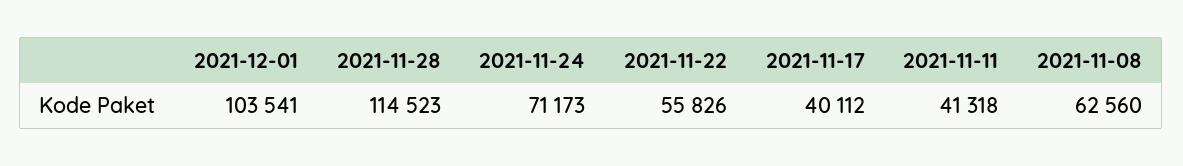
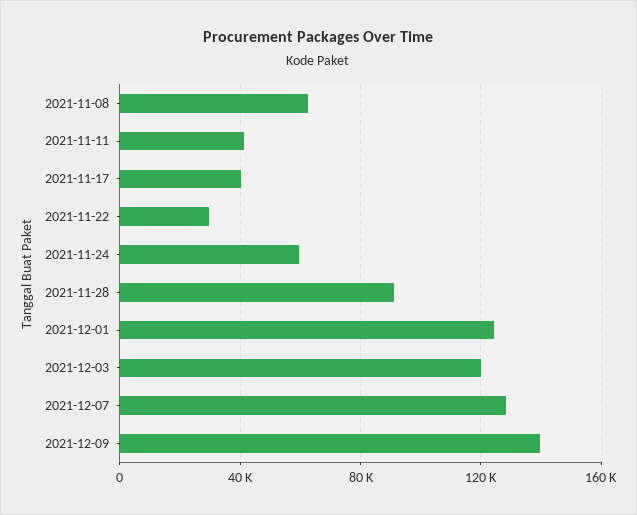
2021-12-01: 103541 -> 125000
2021-11-28: 114523 -> 90000
2021-11-24: 71173 -> 60000
2021-11-22: 55826 -> 30000
2021-12-03: none -> 120000
2021-12-07: none -> 130000
2021-12-09: none -> 140000

